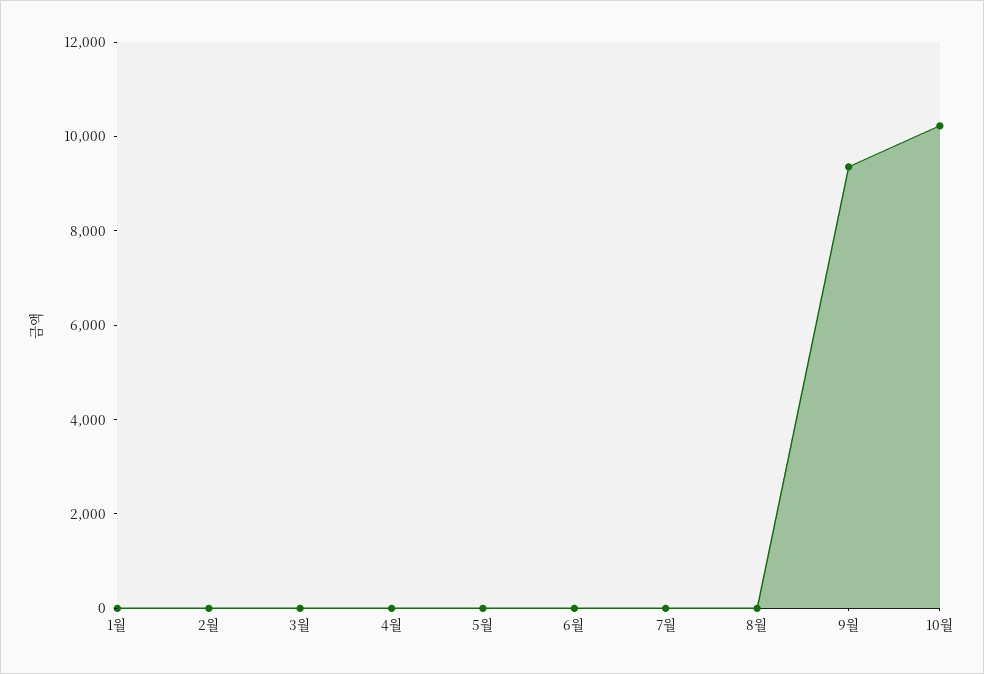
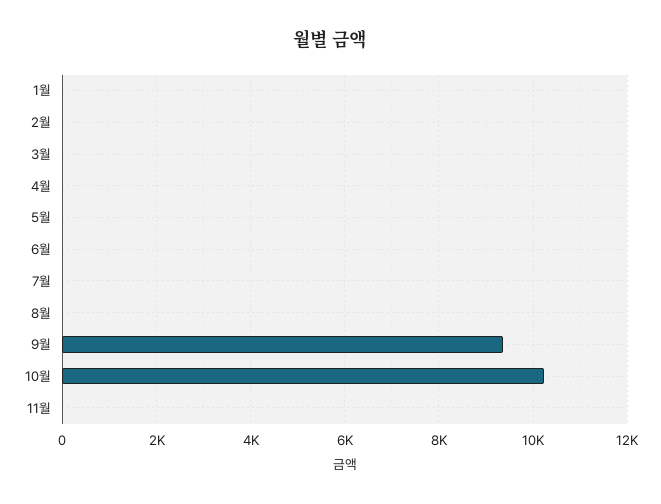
11월: none -> 0

